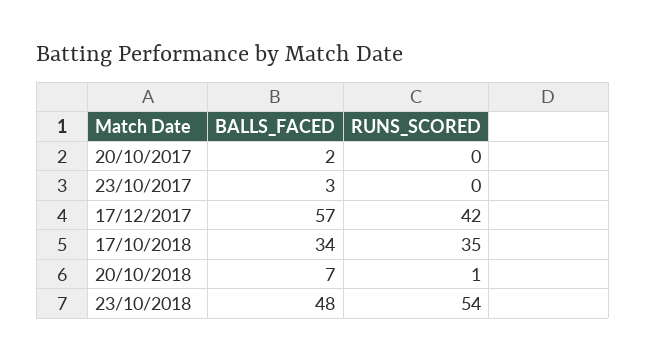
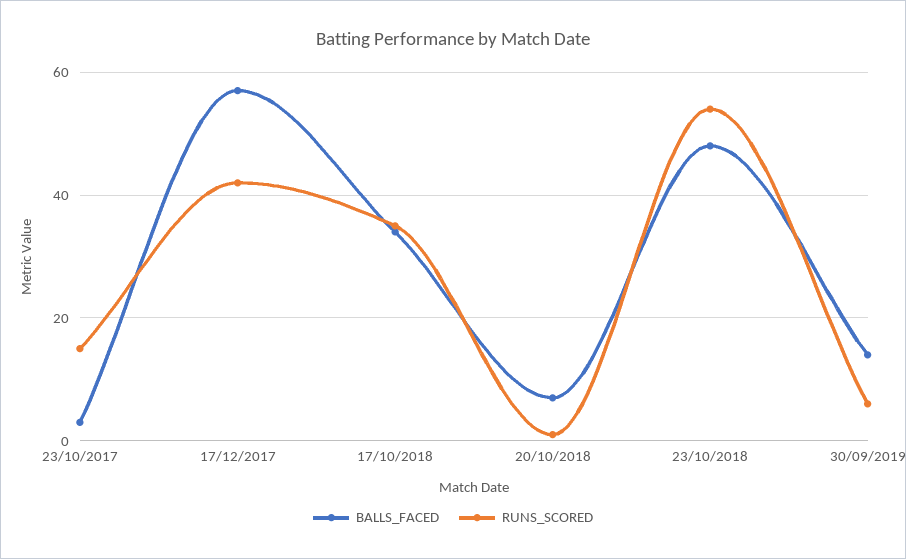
BALLS_FACED, 20/10/2017: 2 -> none
RUNS_SCORED, 20/10/2017: 0 -> none
RUNS_SCORED, 23/10/2017: 0 -> 15
BALLS_FACED, 30/09/2019: none -> 15
RUNS_SCORED, 30/09/2019: none -> 5

